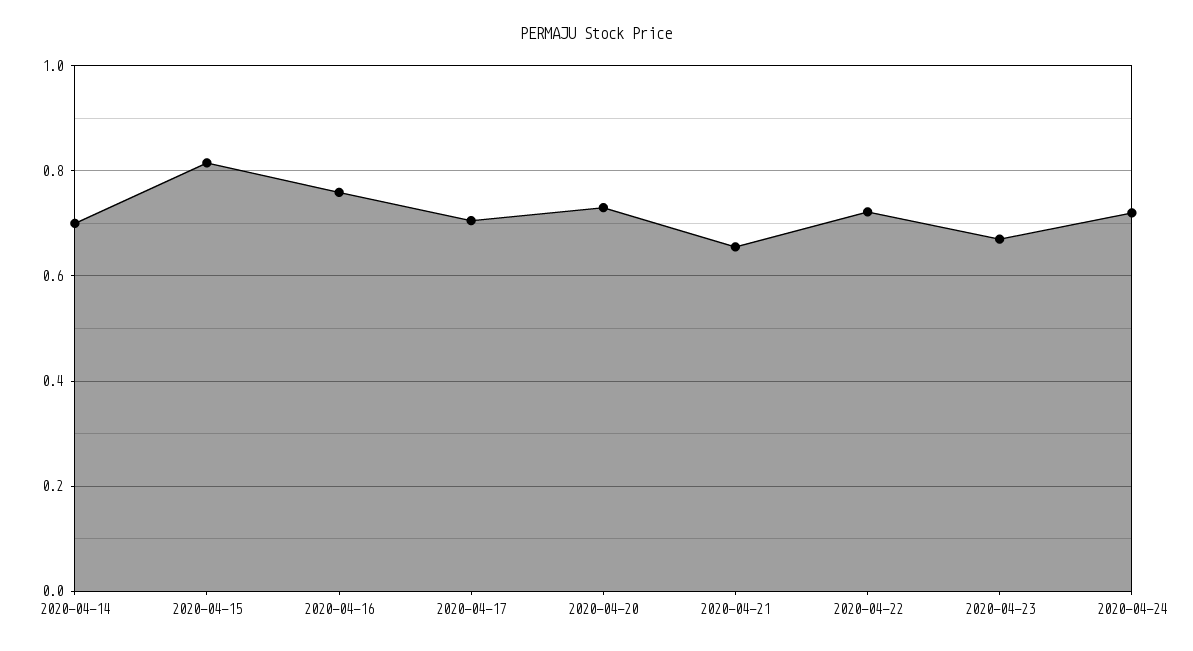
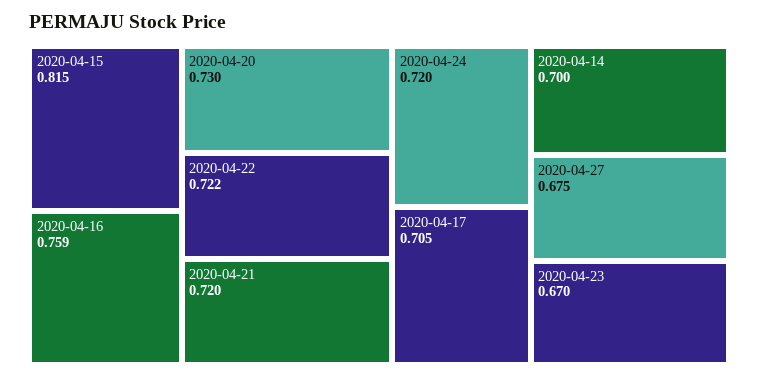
2020-04-21: 0.66 -> 0.72
2020-04-27: none -> 0.675

